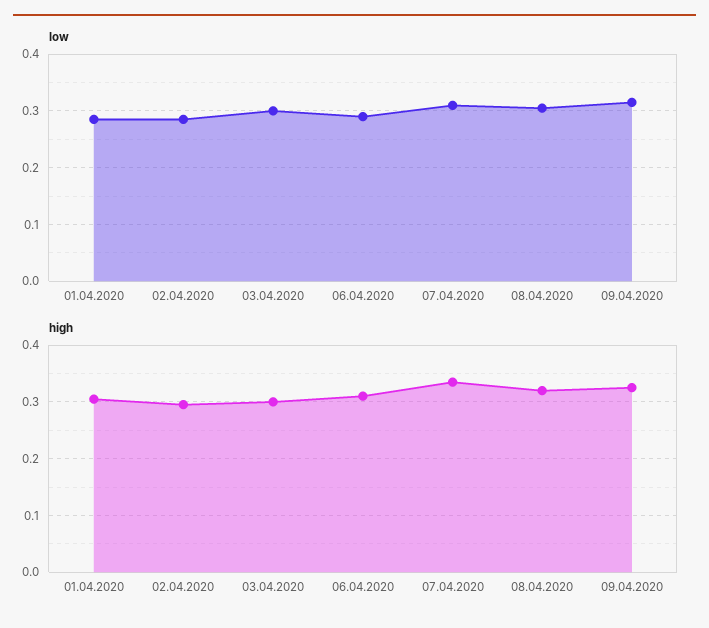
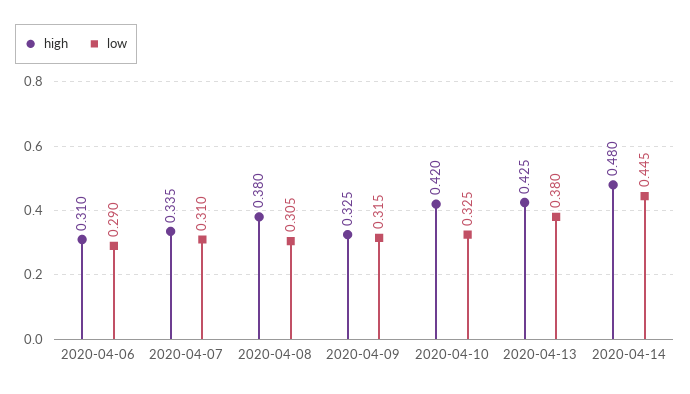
low, 01.04.2020: 0.28 -> none
low, 02.04.2020: 0.28 -> none
low, 03.04.2020: 0.3 -> none
high, 01.04.2020: 0.3 -> none
high, 02.04.2020: 0.3 -> none
high, 03.04.2020: 0.3 -> none
high, 08.04.2020: 0.32 -> 0.38
high, 2020-04-10: none -> 0.42
low, 2020-04-10: none -> 0.325
high, 2020-04-13: none -> 0.425
low, 2020-04-13: none -> 0.38
high, 2020-04-14: none -> 0.48
low, 2020-04-14: none -> 0.445

